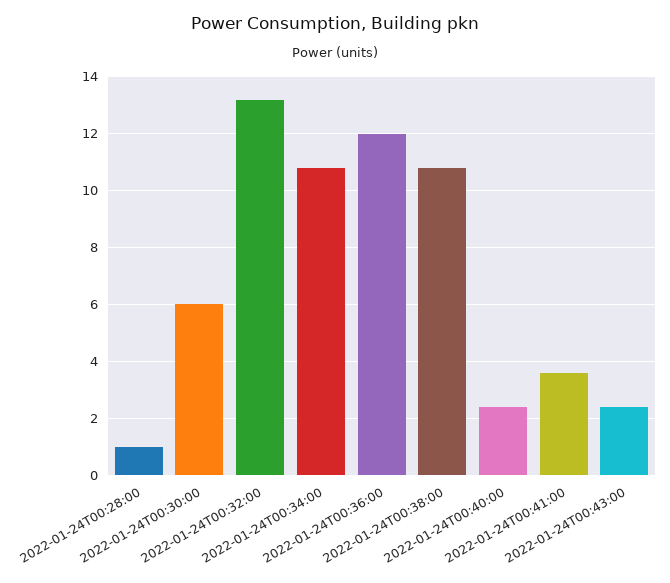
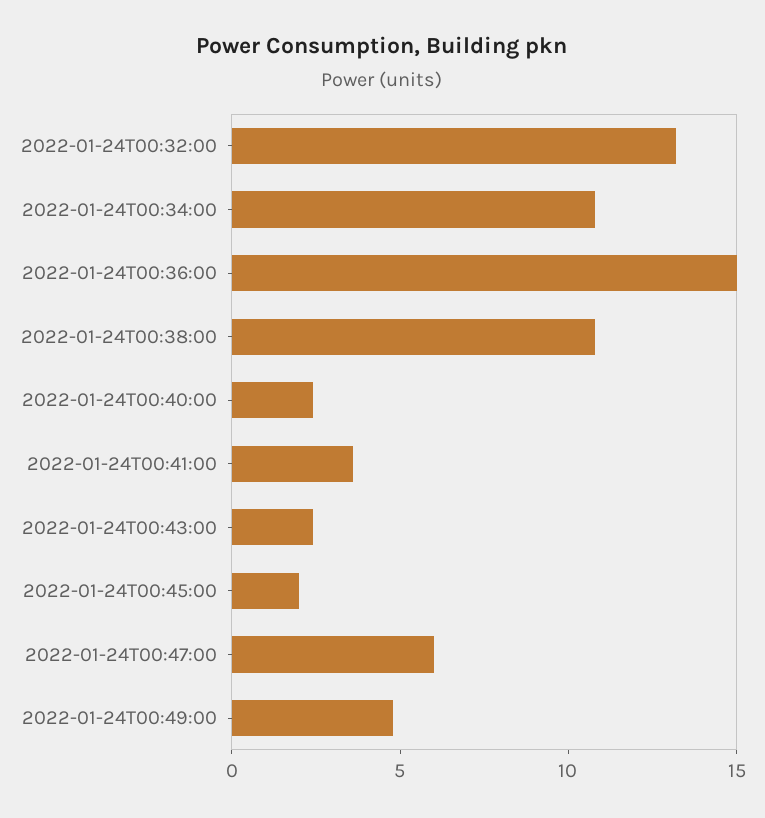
2022-01-24T00:28:00: 1 -> none
2022-01-24T00:30:00: 6 -> none
2022-01-24T00:36:00: 12 -> 15
2022-01-24T00:45:00: none -> 2
2022-01-24T00:47:00: none -> 6
2022-01-24T00:49:00: none -> 5

